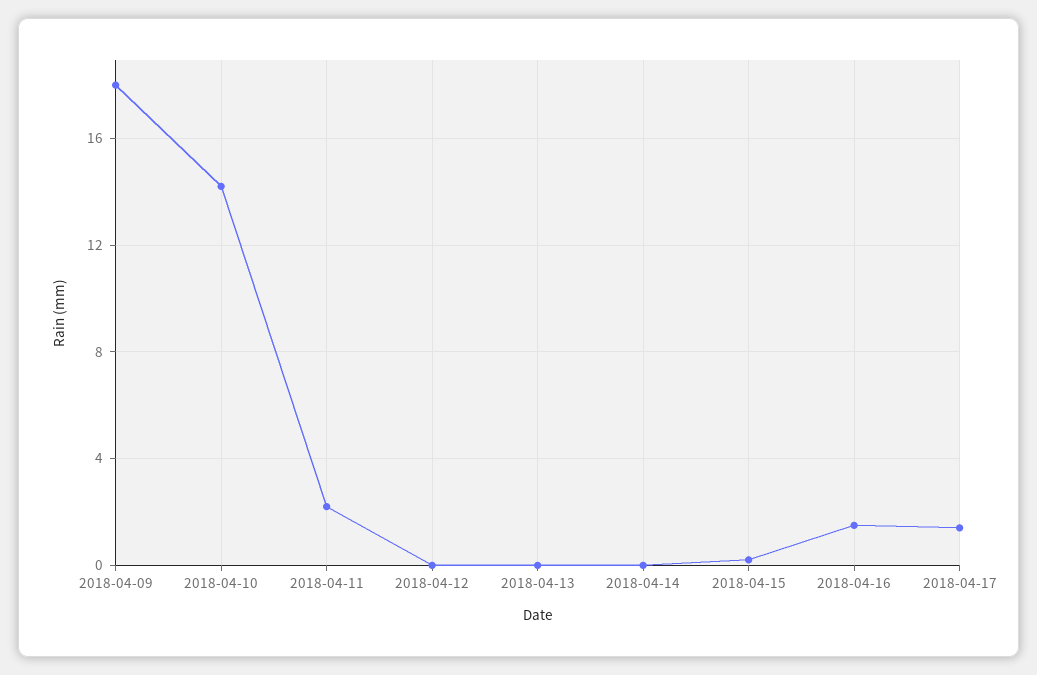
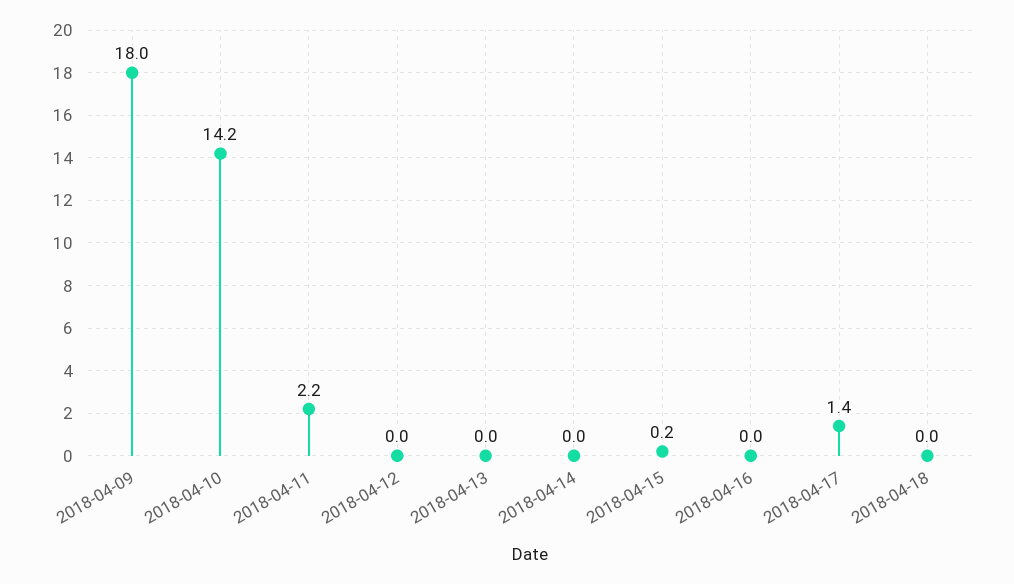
2018-04-16: 1.5 -> 0
2018-04-18: none -> 0

